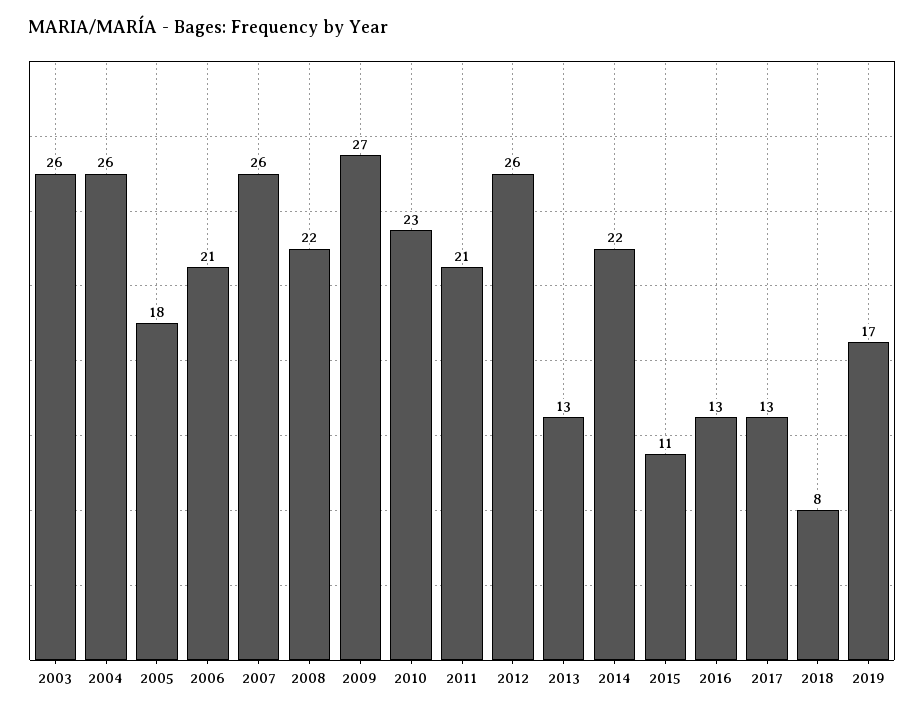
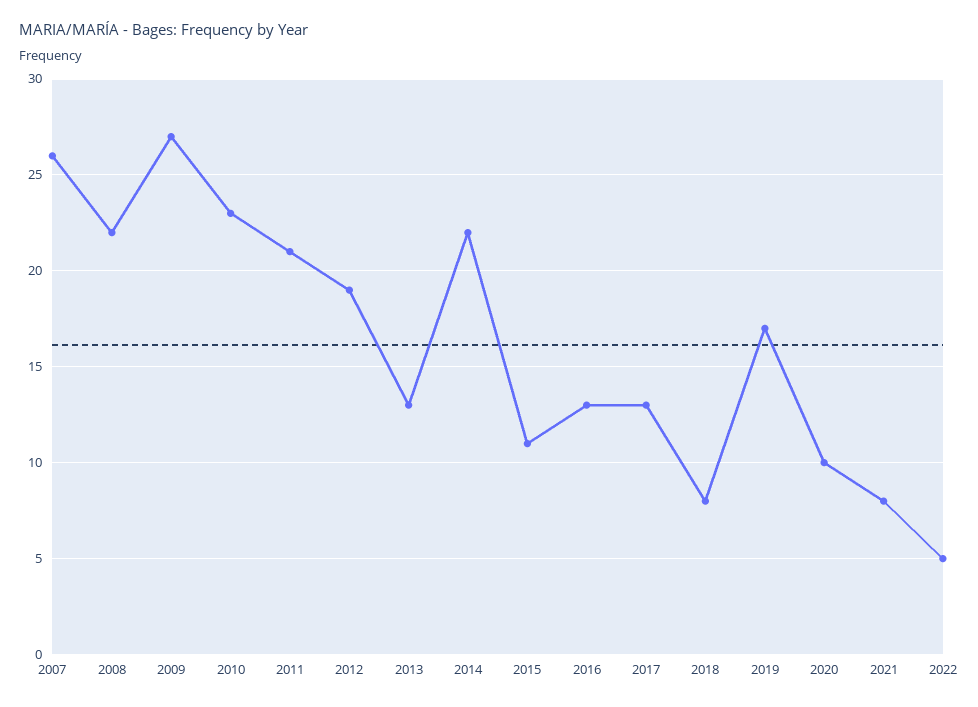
2003: 26 -> none
2004: 26 -> none
2005: 18 -> none
2006: 21 -> none
2012: 26 -> 19
2020: none -> 10
2021: none -> 8
2022: none -> 5

